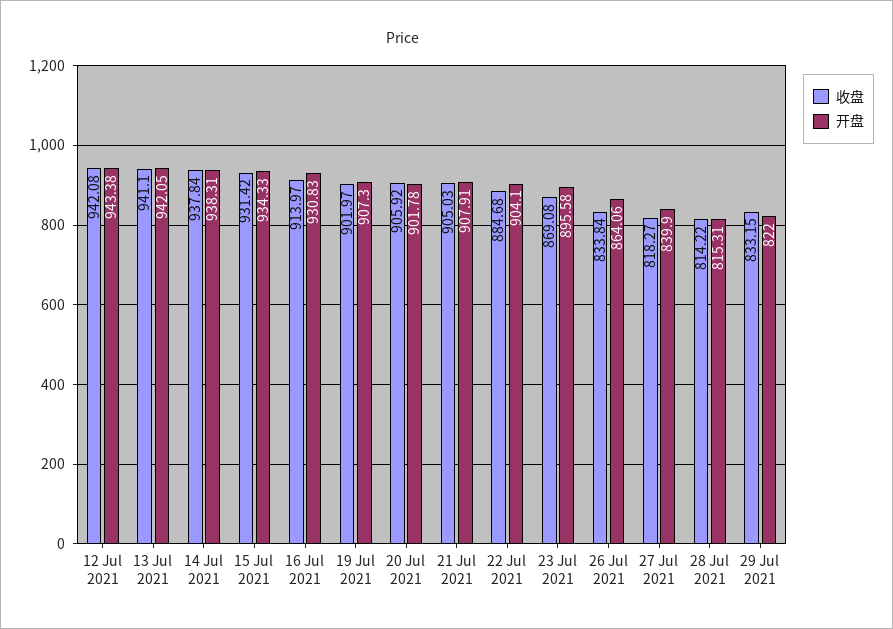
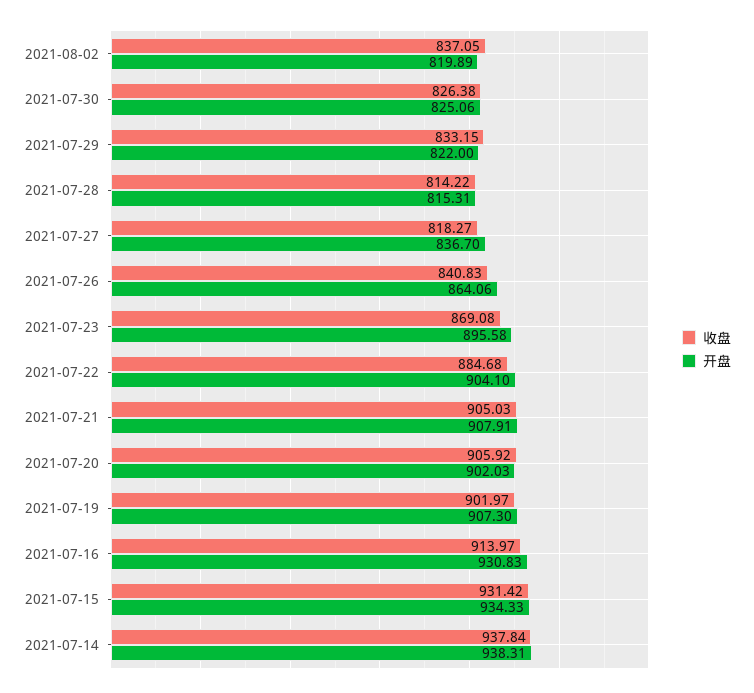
收盘, 12 Jul 2021: 942.08 -> none
开盘, 12 Jul 2021: 943.38 -> none
收盘, 13 Jul 2021: 941.1 -> none
开盘, 13 Jul 2021: 942.05 -> none
开盘, 20 Jul 2021: 901.78 -> 902.03
收盘, 26 Jul 2021: 833.84 -> 840.83
开盘, 27 Jul 2021: 839.9 -> 836.7
收盘, 2021-08-02: none -> 837.05
开盘, 2021-08-02: none -> 819.89
收盘, 2021-07-30: none -> 826.38
开盘, 2021-07-30: none -> 825.06

